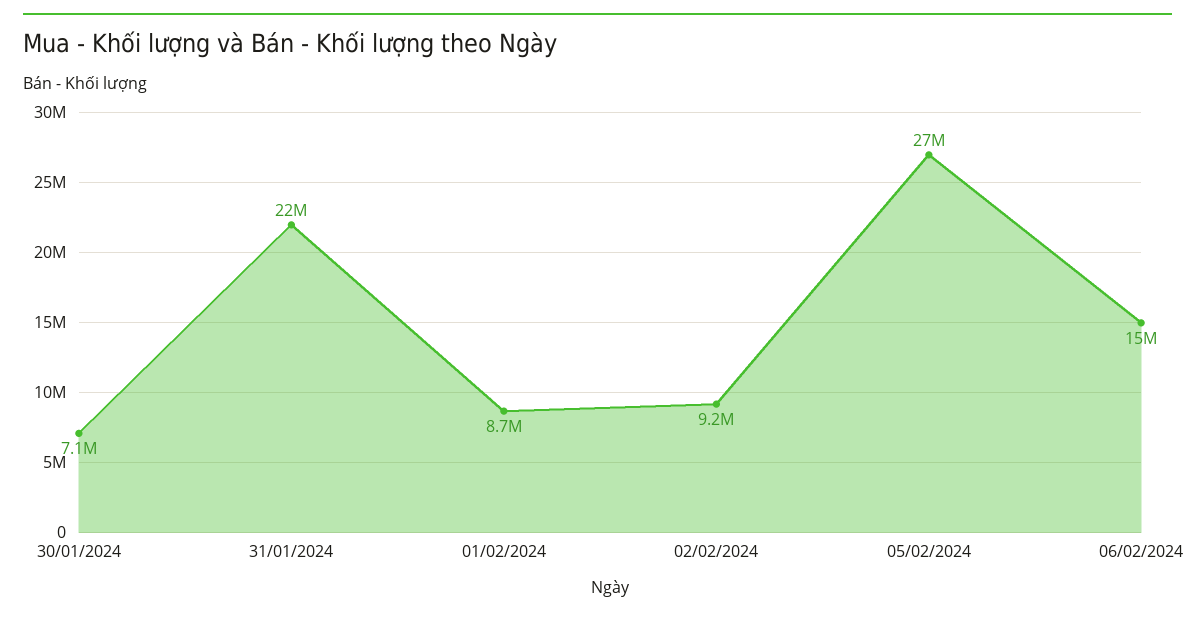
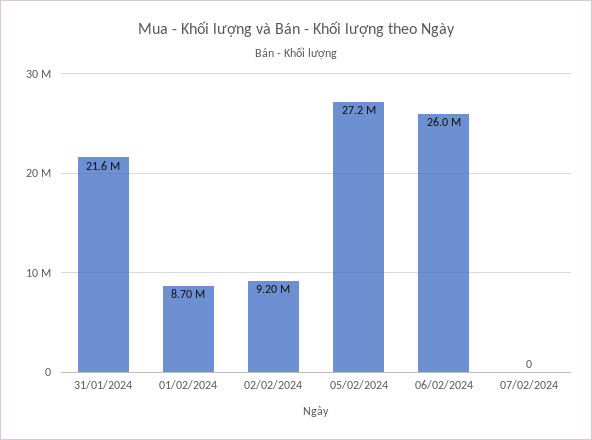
30/01/2024: 7100000 -> none
06/02/2024: 15000000 -> 26000000
07/02/2024: none -> 0

